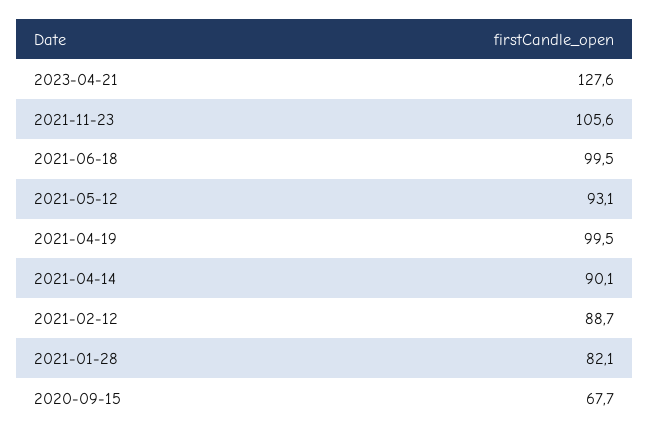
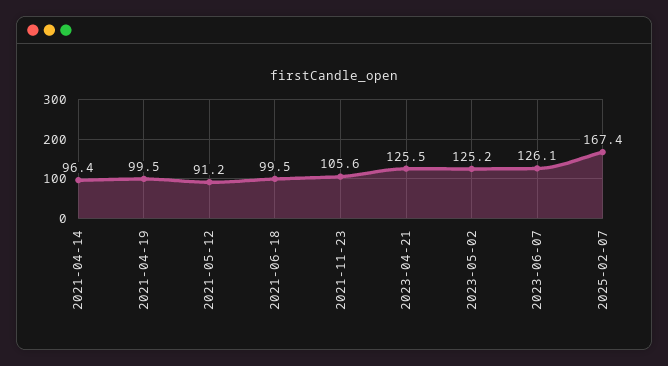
2023-04-21: 127.6 -> 125.5
2021-05-12: 93.1 -> 91.2
2021-04-14: 90.1 -> 96.4
2021-02-12: 88.7 -> none
2021-01-28: 82.1 -> none
2020-09-15: 67.7 -> none
2023-05-02: none -> 125.2
2023-06-07: none -> 126.1
2025-02-07: none -> 167.4

